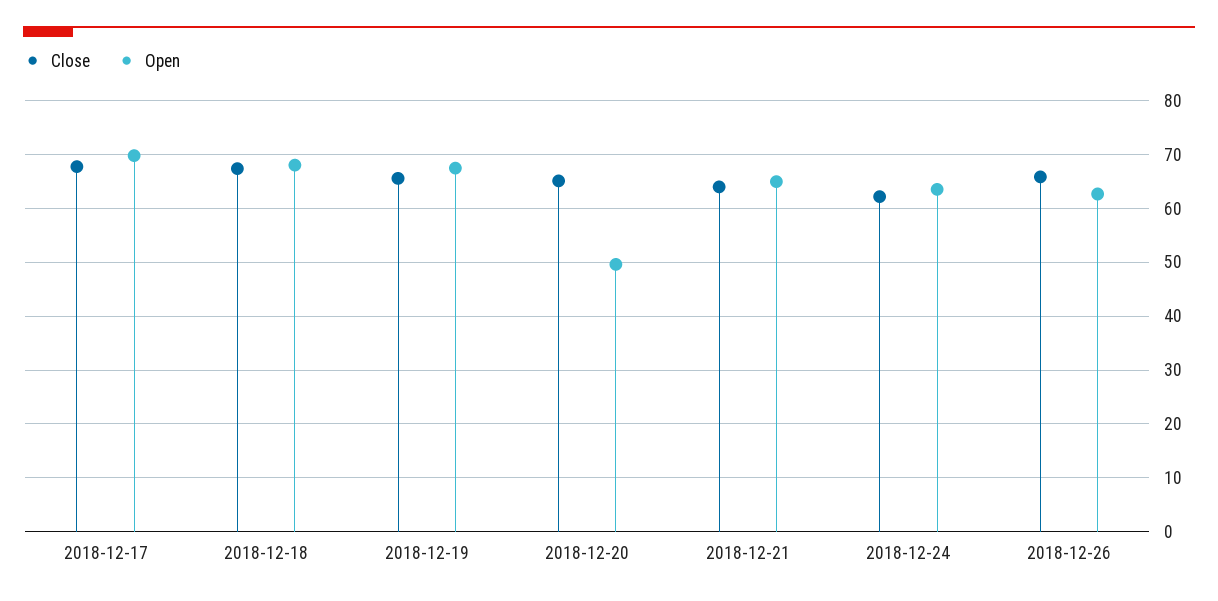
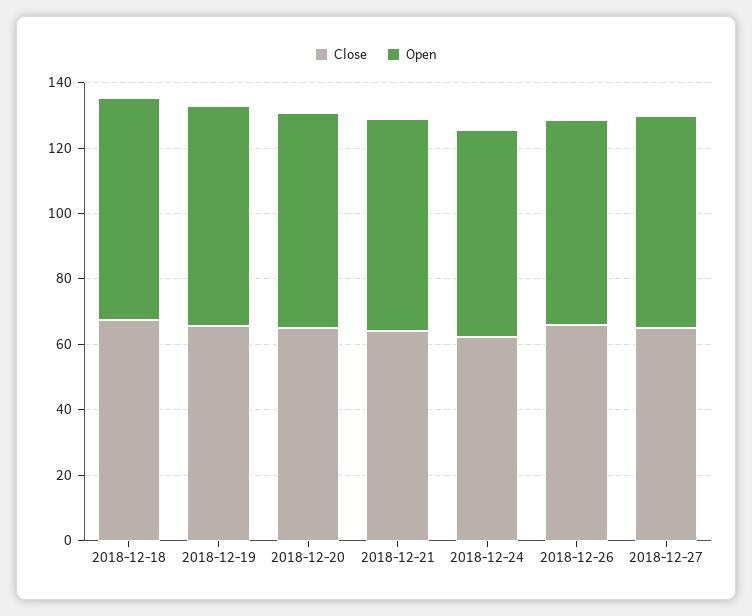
Close, 2018-12-17: 68 -> none
Open, 2018-12-17: 70 -> none
Open, 2018-12-20: 50 -> 65
Close, 2018-12-27: none -> 65
Open, 2018-12-27: none -> 65

